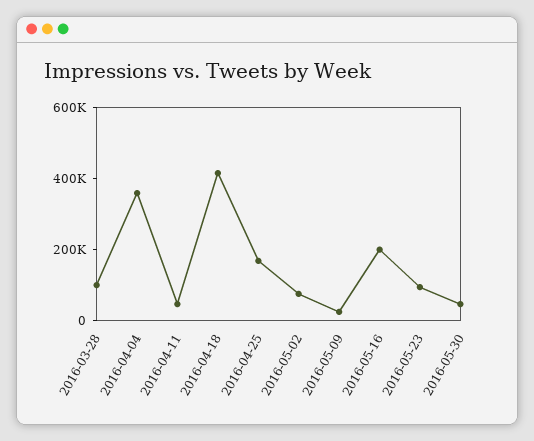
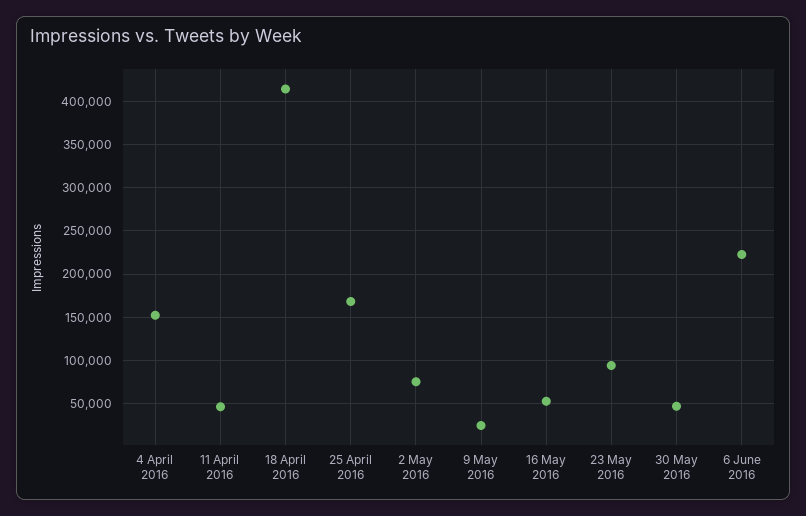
2016-03-28: 100000 -> none
2016-04-04: 350000 -> 150000
2016-05-16: 200000 -> 50000
6 June 2016: none -> 220000

